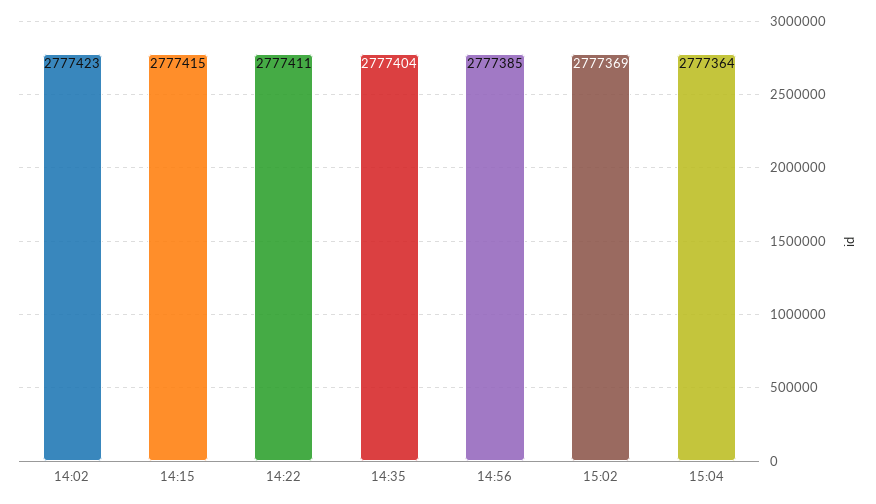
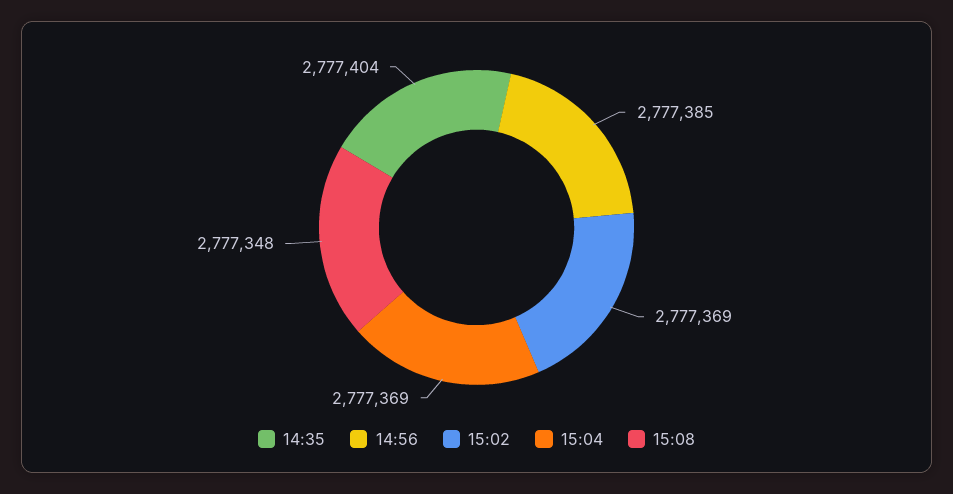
14:02: 2777423 -> none
14:15: 2777415 -> none
14:22: 2777411 -> none
15:04: 2777364 -> 2777369
15:08: none -> 2777348

